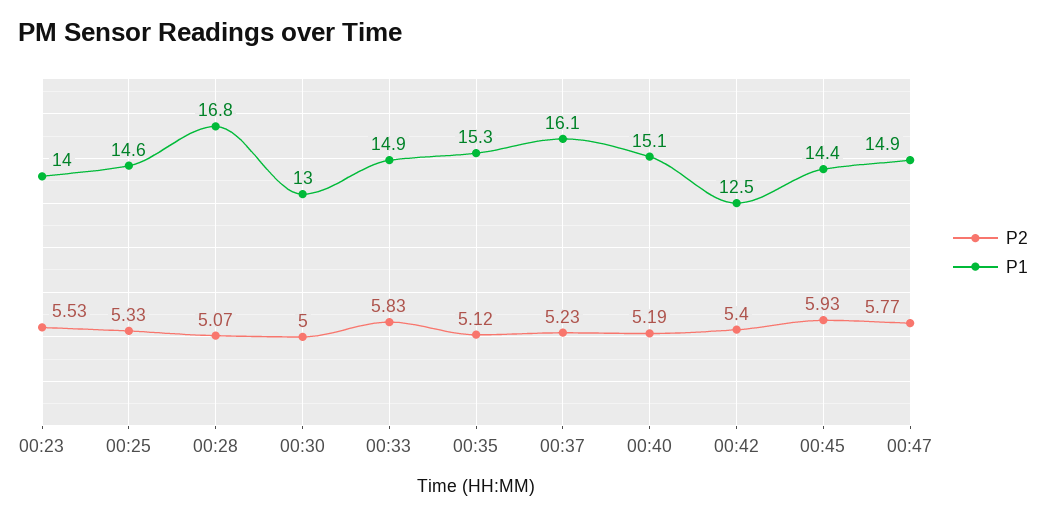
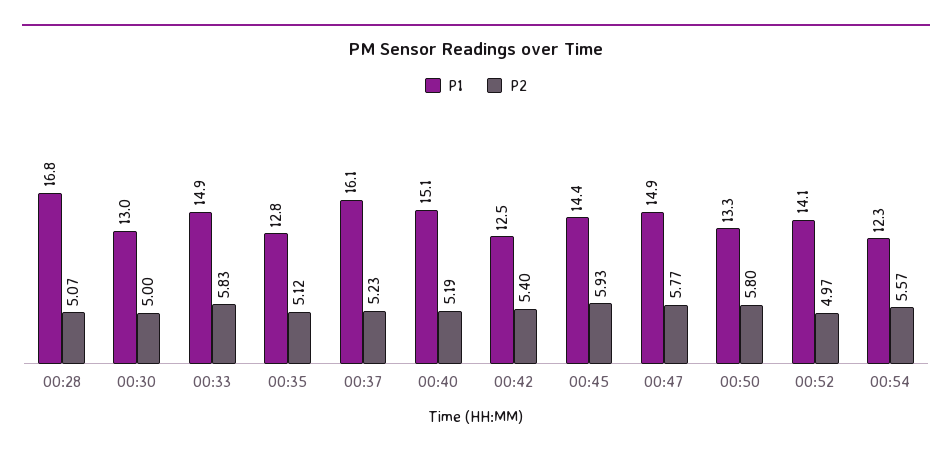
P2, 00:23: 5.53 -> none
P1, 00:23: 14 -> none
P2, 00:25: 5.33 -> none
P1, 00:25: 14.6 -> none
P1, 00:35: 15.3 -> 12.8
P1, 00:50: none -> 13.3
P2, 00:50: none -> 5.8
P1, 00:52: none -> 14.1
P2, 00:52: none -> 4.97
P1, 00:54: none -> 12.3
P2, 00:54: none -> 5.57

